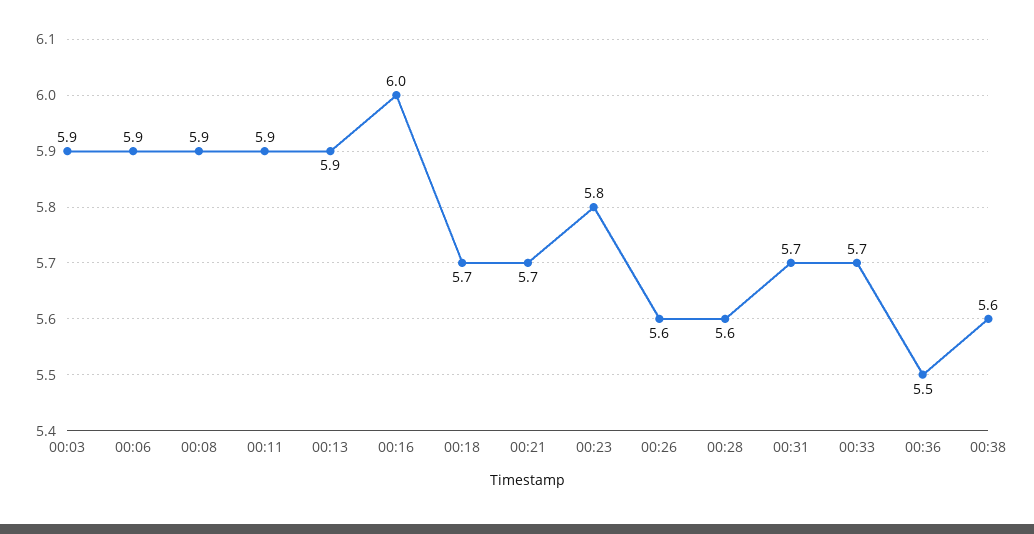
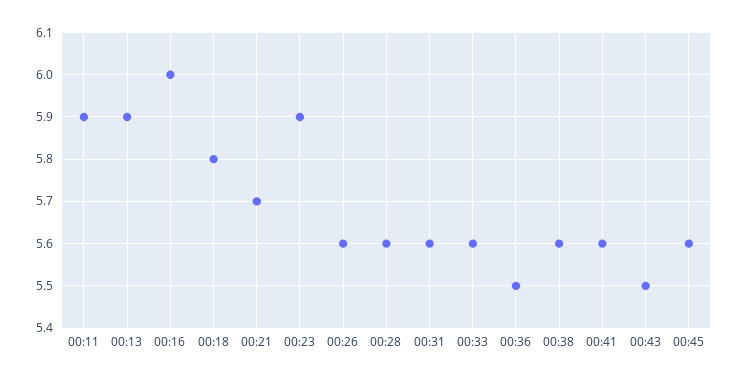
00:03: 5.9 -> none
00:06: 5.9 -> none
00:08: 5.9 -> none
00:18: 5.7 -> 5.8
00:23: 5.8 -> 5.9
00:31: 5.7 -> 5.6
00:33: 5.7 -> 5.6
00:41: none -> 5.6
00:43: none -> 5.5
00:45: none -> 5.6

